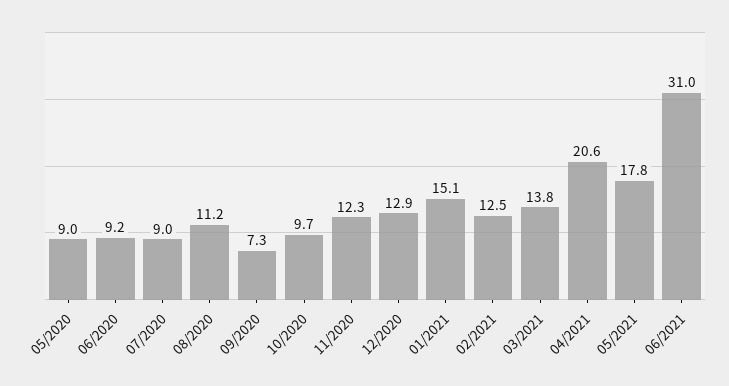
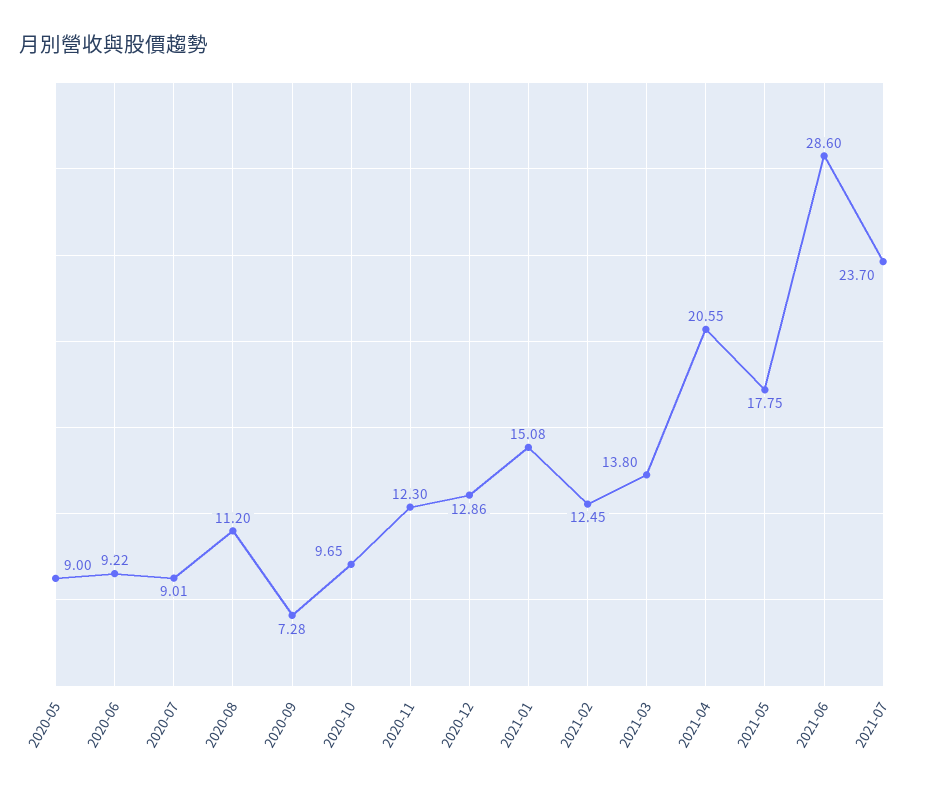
06/2021: 31 -> 28.6
2021-07: none -> 23.7

